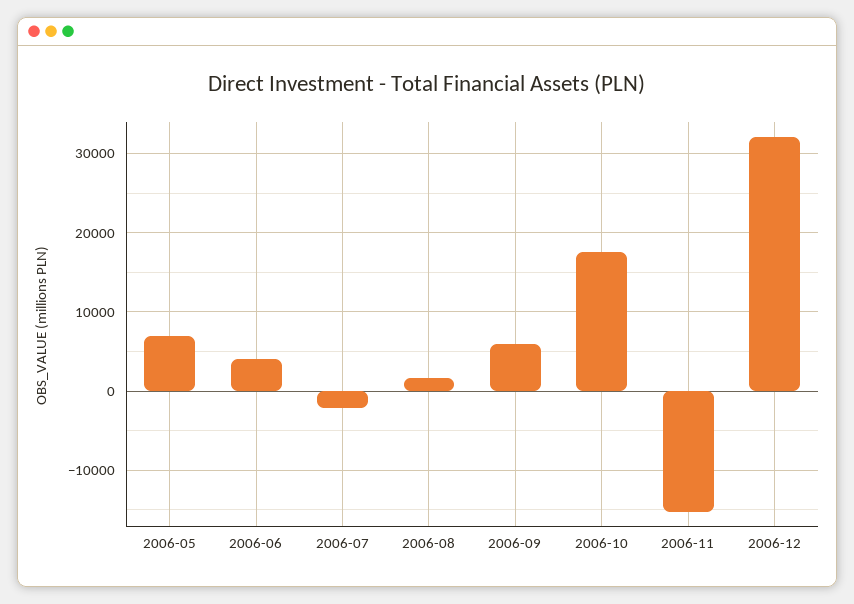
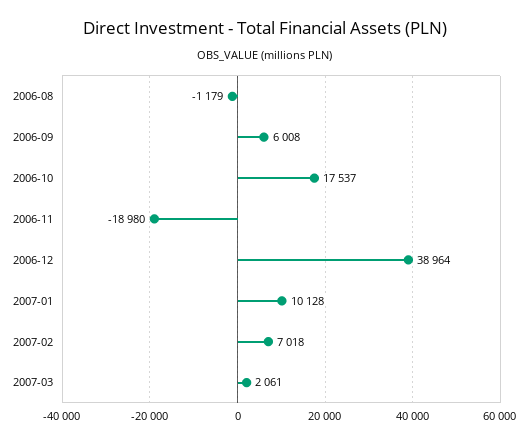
2006-05: 7000 -> none
2006-06: 4000 -> none
2006-07: -2000 -> none
2006-08: 2000 -> -1179
2006-11: -15000 -> -18980
2006-12: 32000 -> 38964
2007-01: none -> 10128
2007-02: none -> 7018
2007-03: none -> 2061

